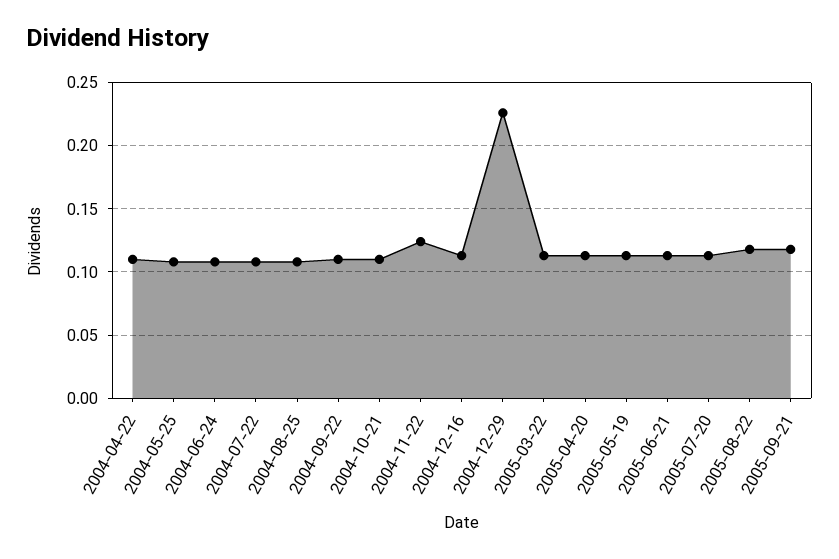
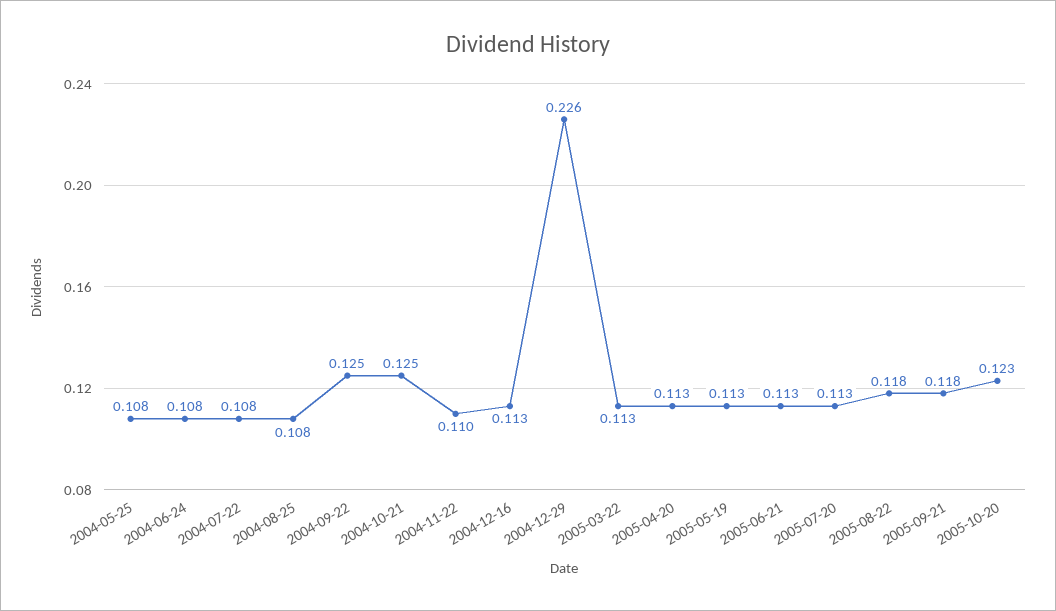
2004-04-22: 0.11 -> none
2004-09-22: 0.11 -> 0.125
2004-10-21: 0.11 -> 0.125
2004-11-22: 0.125 -> 0.11
2005-10-20: none -> 0.123

